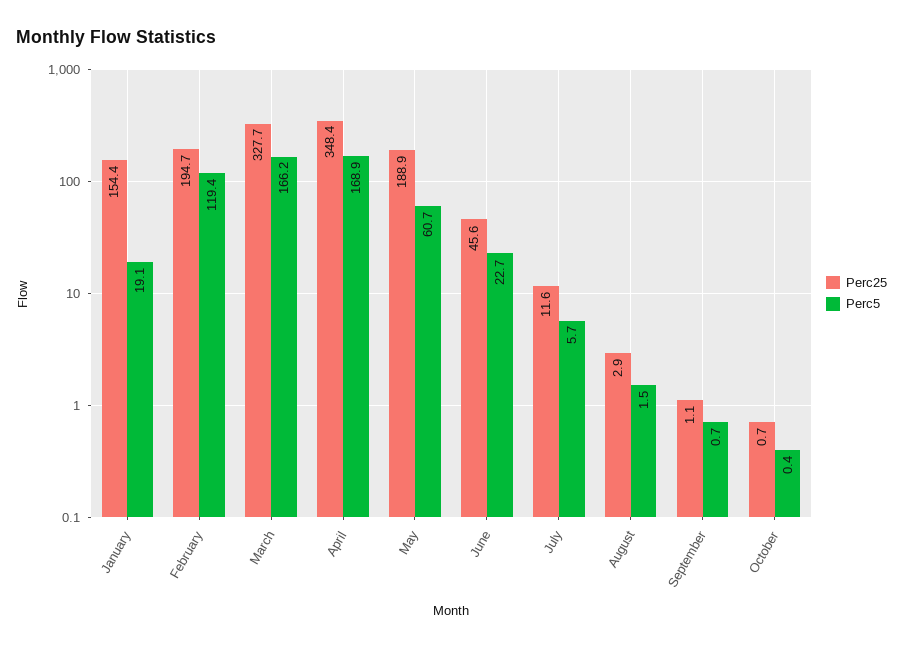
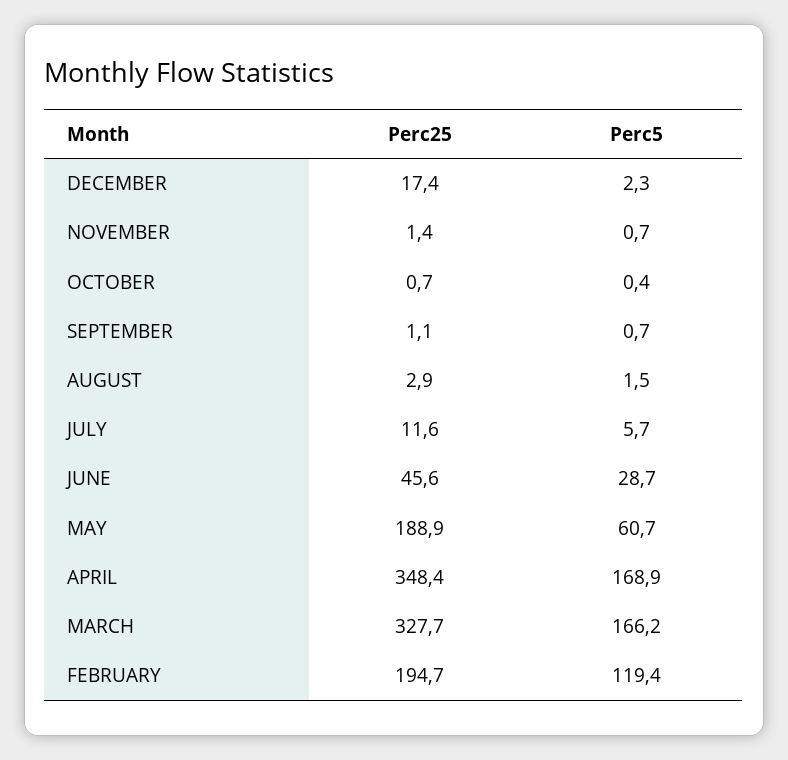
Perc25, January: 154.4 -> none
Perc5, January: 19.1 -> none
Perc5, June: 22.7 -> 28.7
Perc25, DECEMBER: none -> 17.4
Perc5, DECEMBER: none -> 2.3
Perc25, NOVEMBER: none -> 1.4
Perc5, NOVEMBER: none -> 0.7

